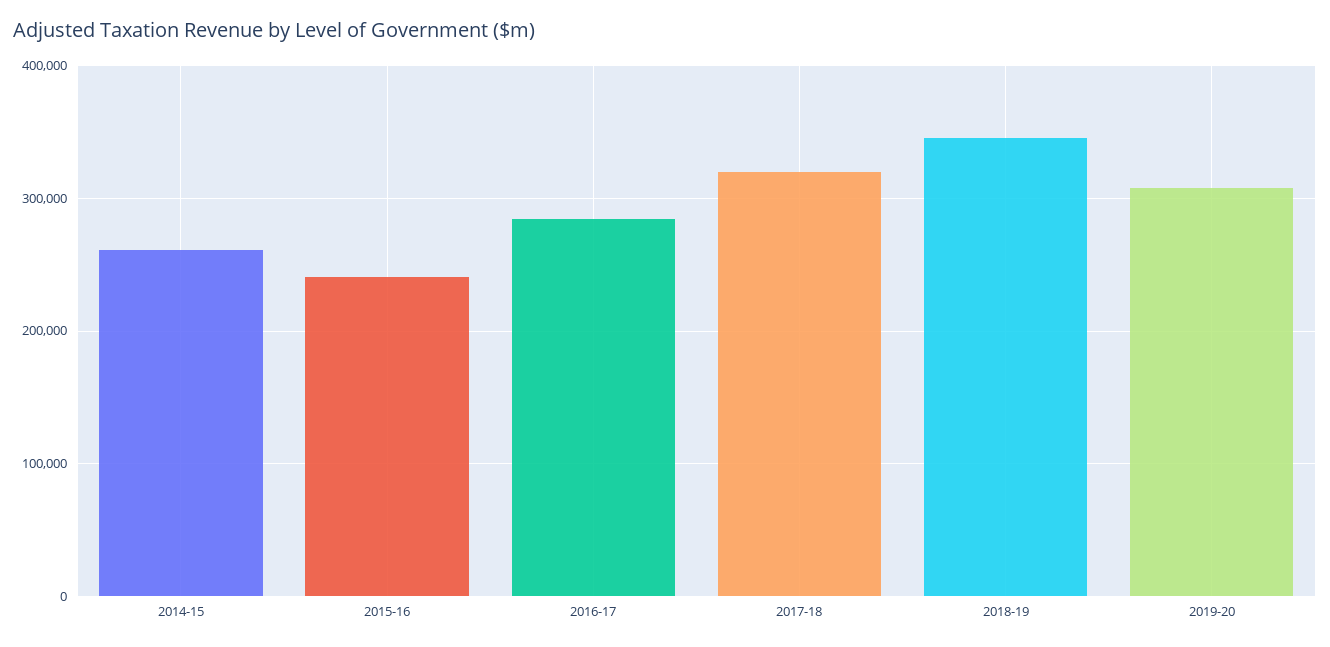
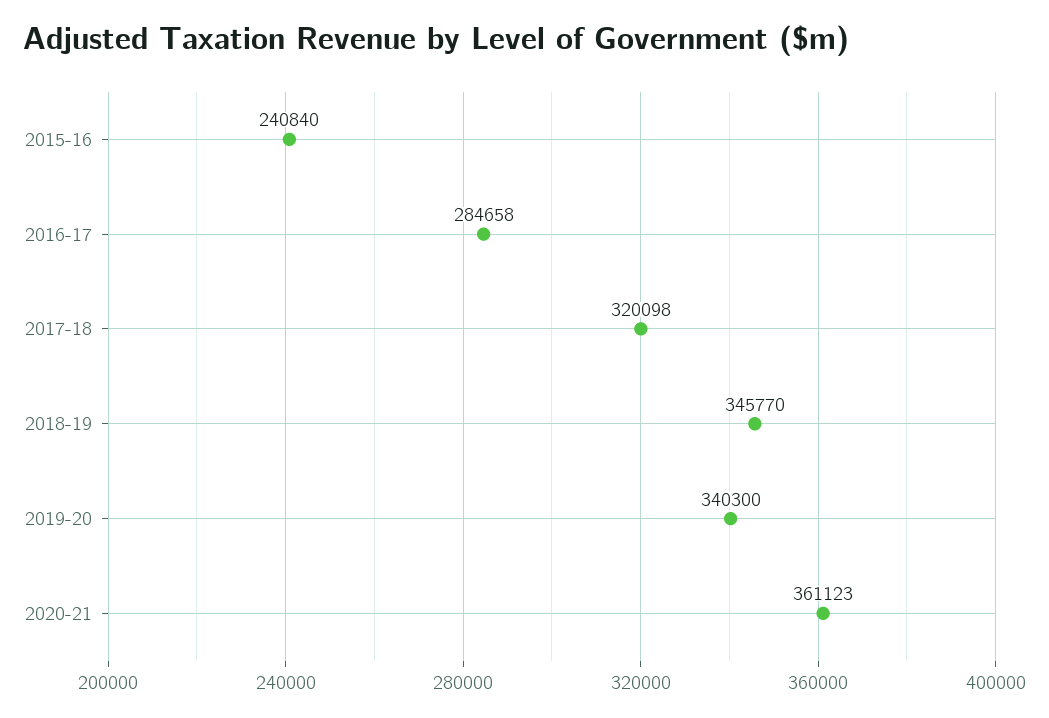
2014-15: 260000 -> none
2019-20: 310000 -> 340300
2020-21: none -> 361123

